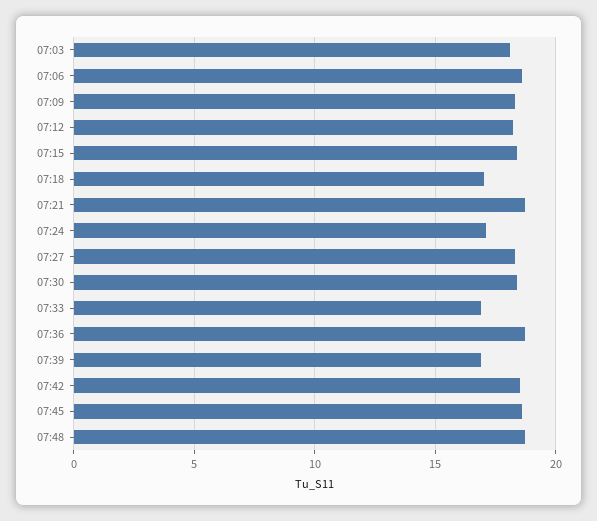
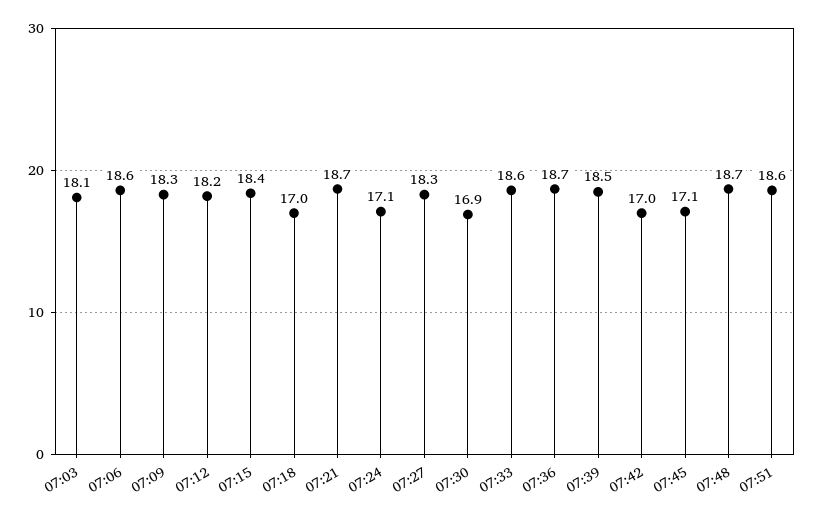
07:30: 18.5 -> 16.9
07:33: 17 -> 18.6
07:39: 17 -> 18.5
07:42: 18.5 -> 17
07:45: 18.5 -> 17.1
07:51: none -> 18.6

